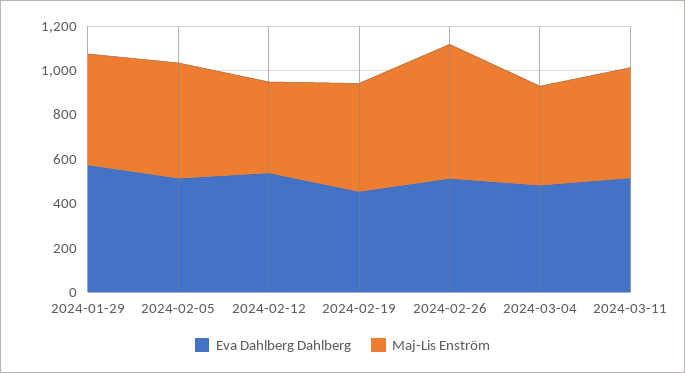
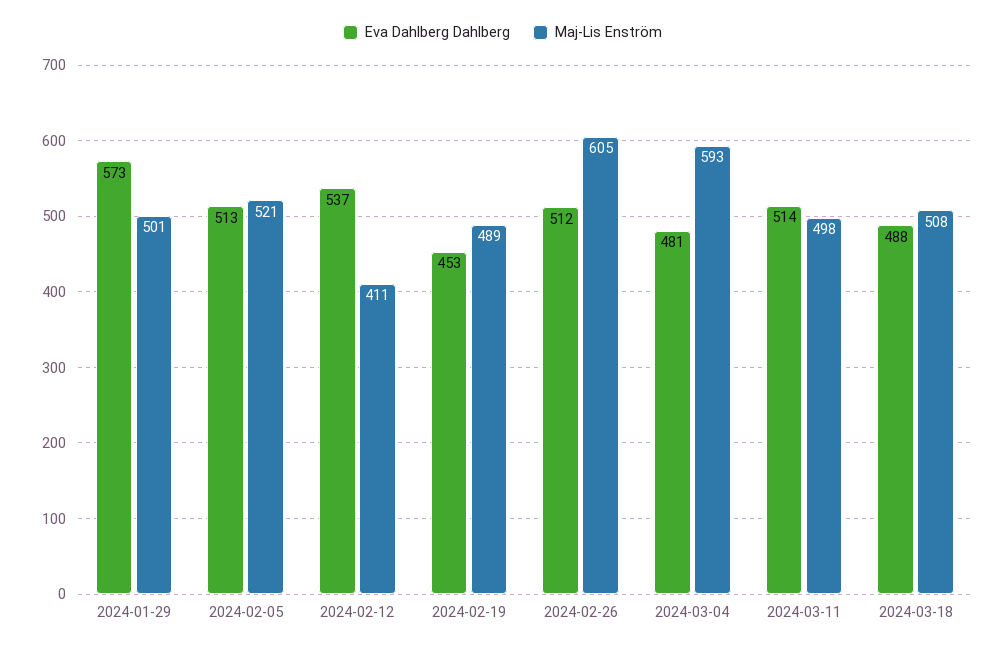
Maj-Lis Enström, 2024-03-04: 450 -> 593
Eva Dahlberg Dahlberg, 2024-03-18: none -> 488
Maj-Lis Enström, 2024-03-18: none -> 508

